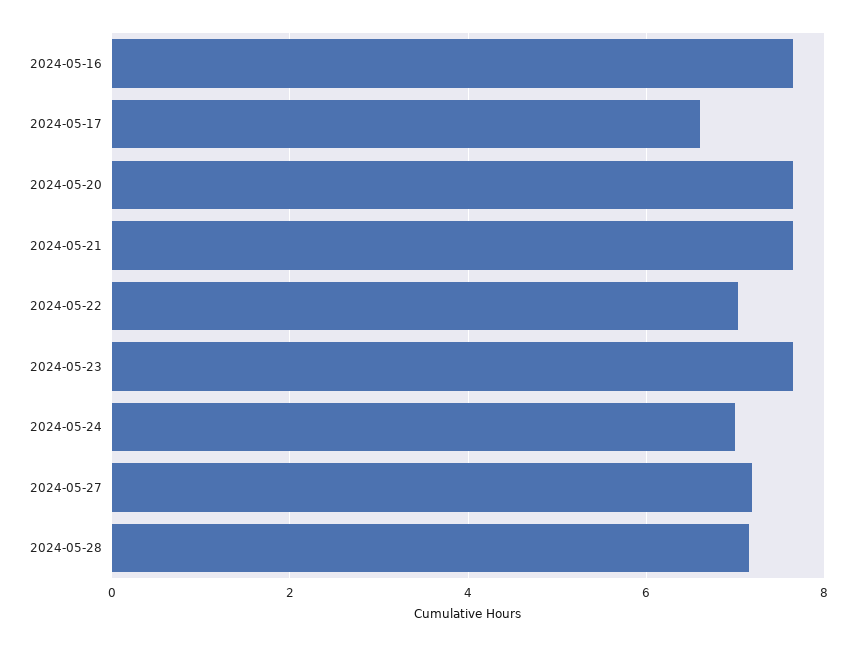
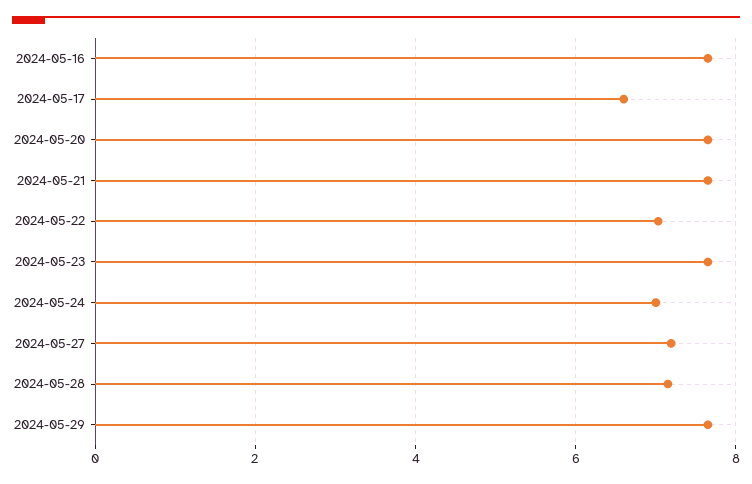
2024-05-29: none -> 7.6

